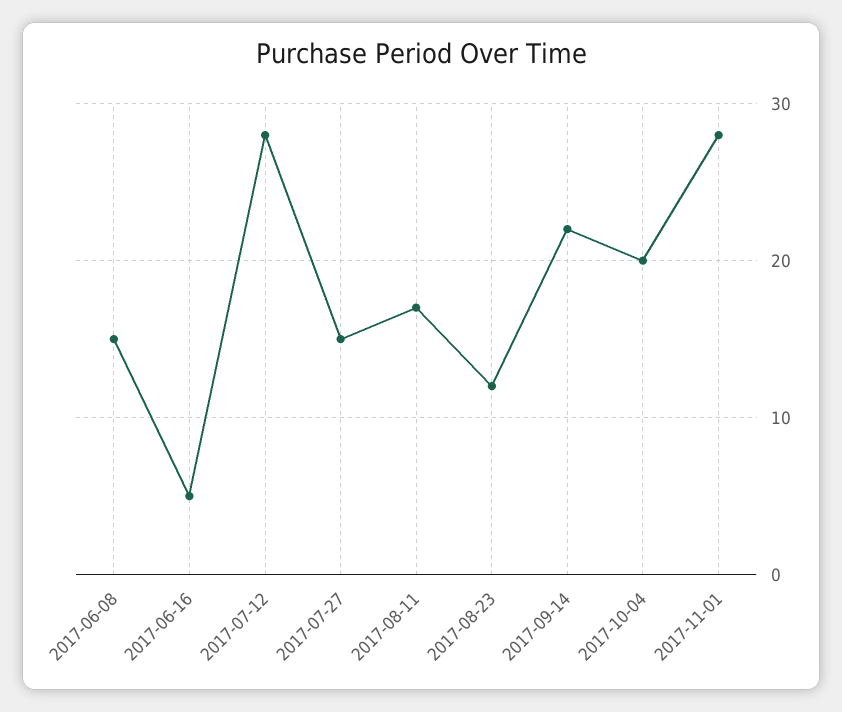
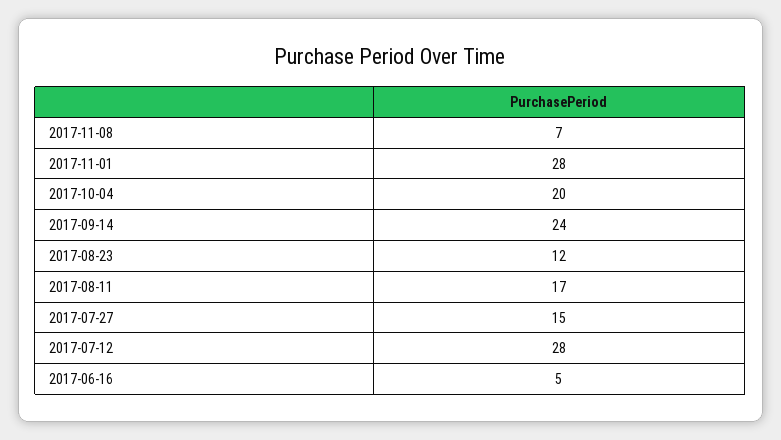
2017-06-08: 15 -> none
2017-09-14: 22 -> 24
2017-11-08: none -> 7

